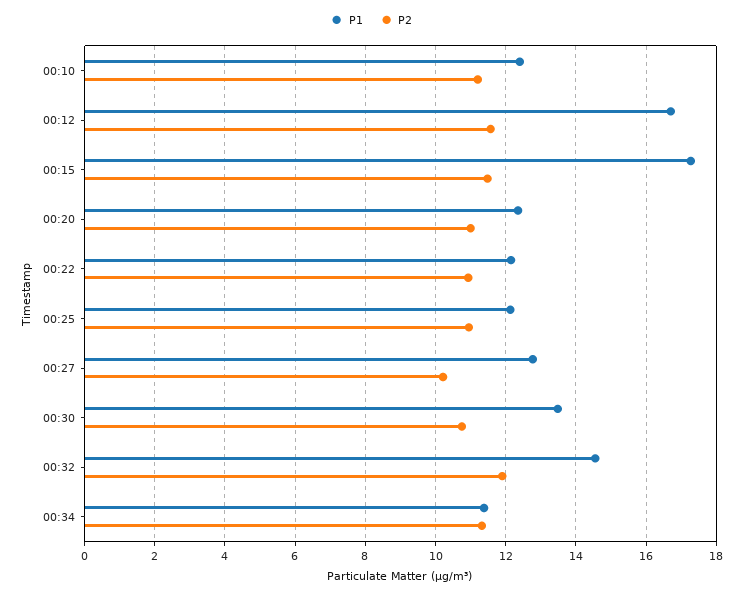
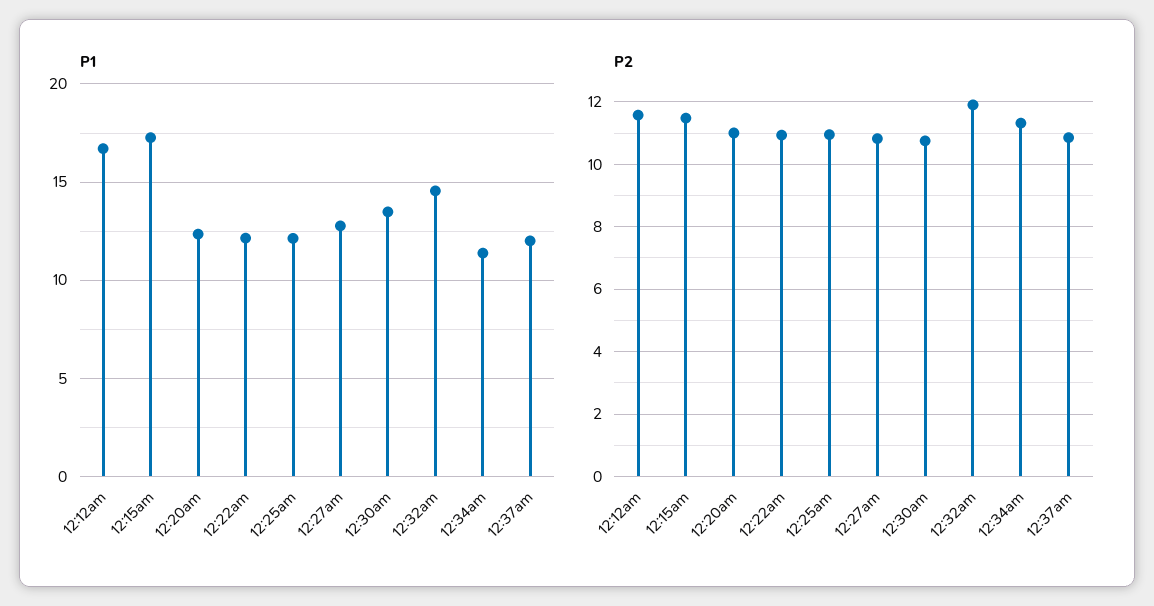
P1, 00:10: 12.4 -> none
P2, 00:10: 11.2 -> none
P2, 00:27: 10.2 -> 10.8
P1, 12:37am: none -> 12
P2, 12:37am: none -> 10.8

